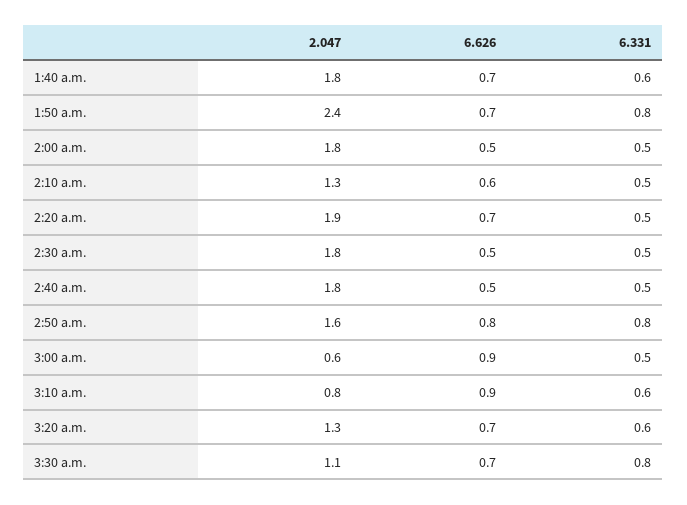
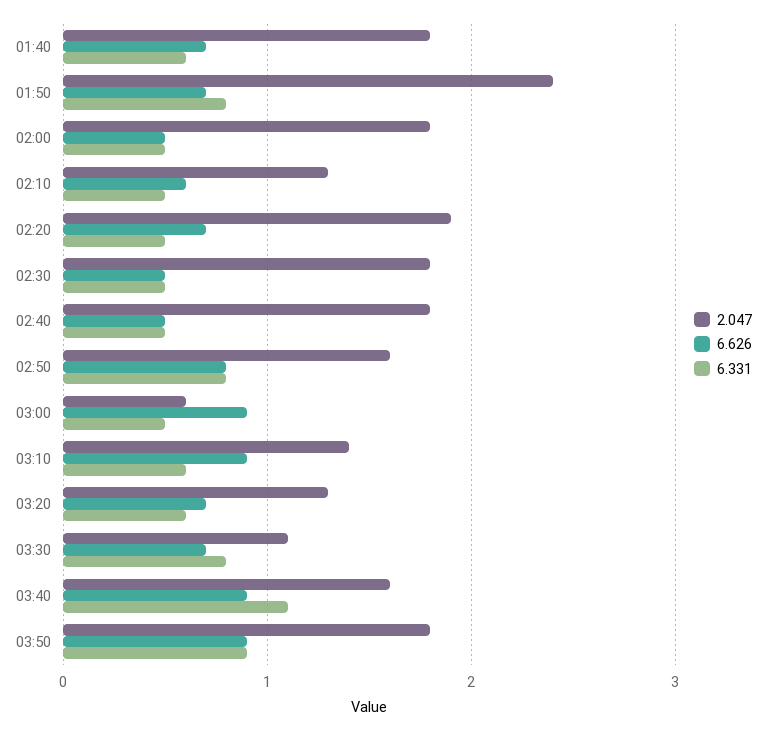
2.047, 3:10 a.m.: 0.8 -> 1.4
2.047, 03:40: none -> 1.6
6.626, 03:40: none -> 0.9
6.331, 03:40: none -> 1.1
2.047, 03:50: none -> 1.8
6.626, 03:50: none -> 0.9
6.331, 03:50: none -> 0.9

